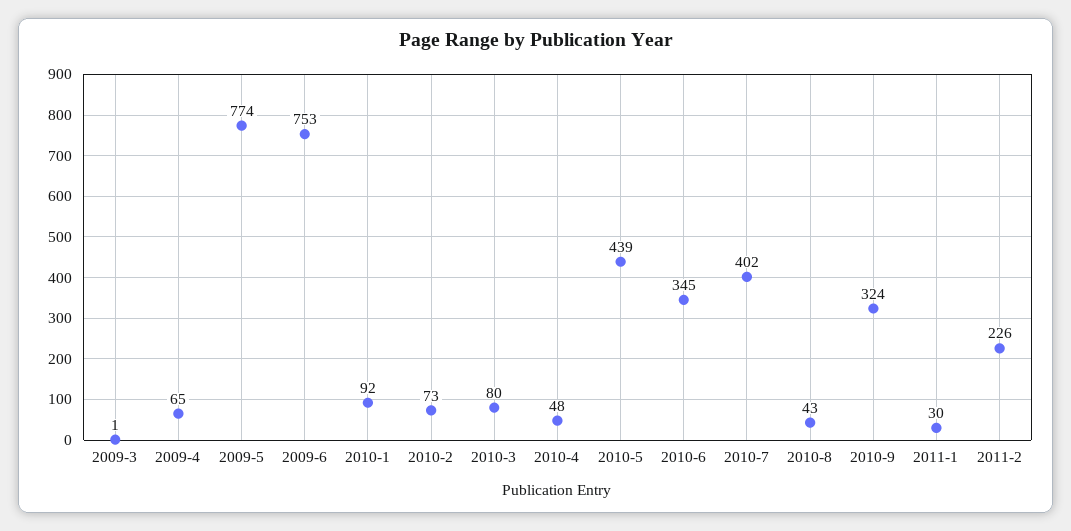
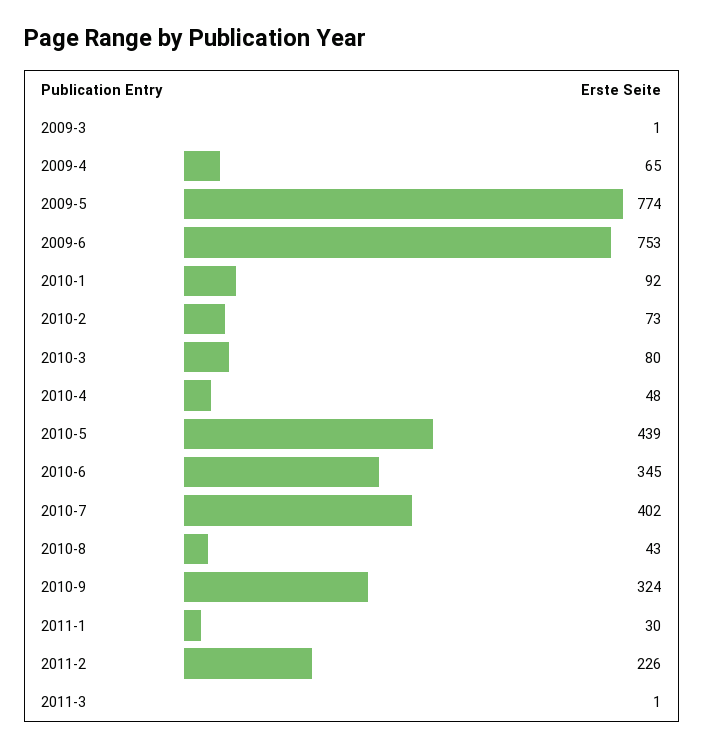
2011-3: none -> 1

